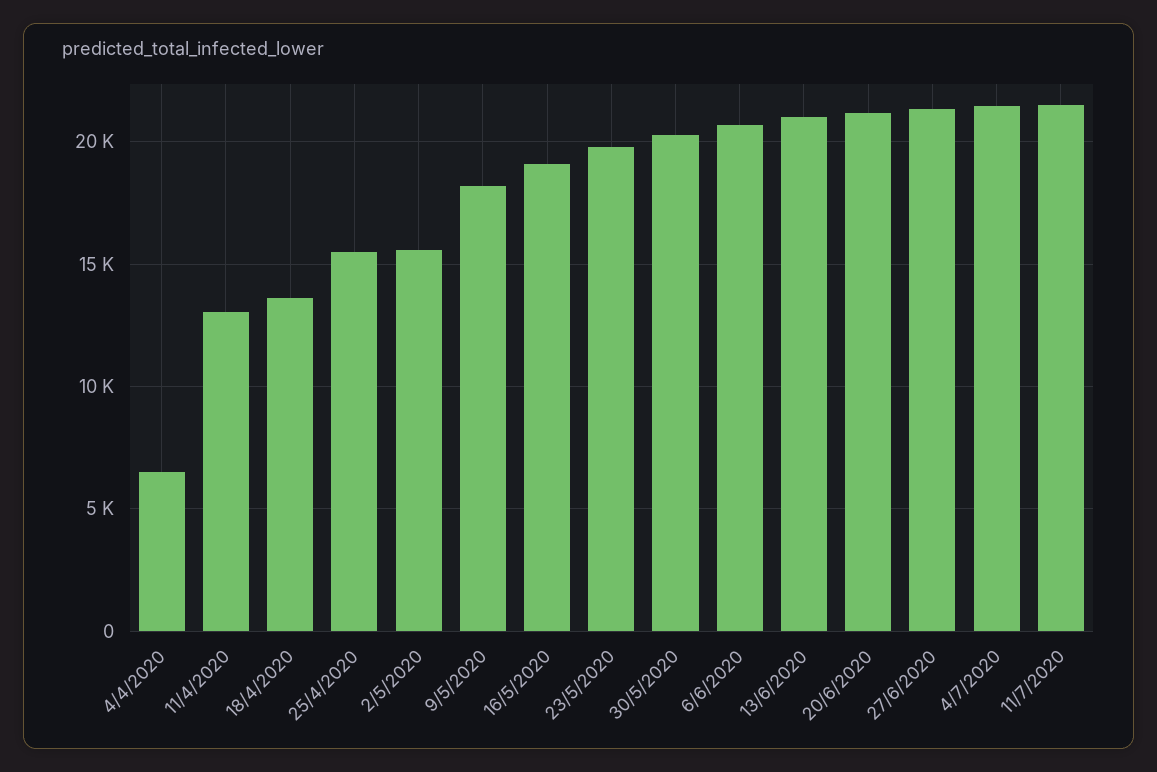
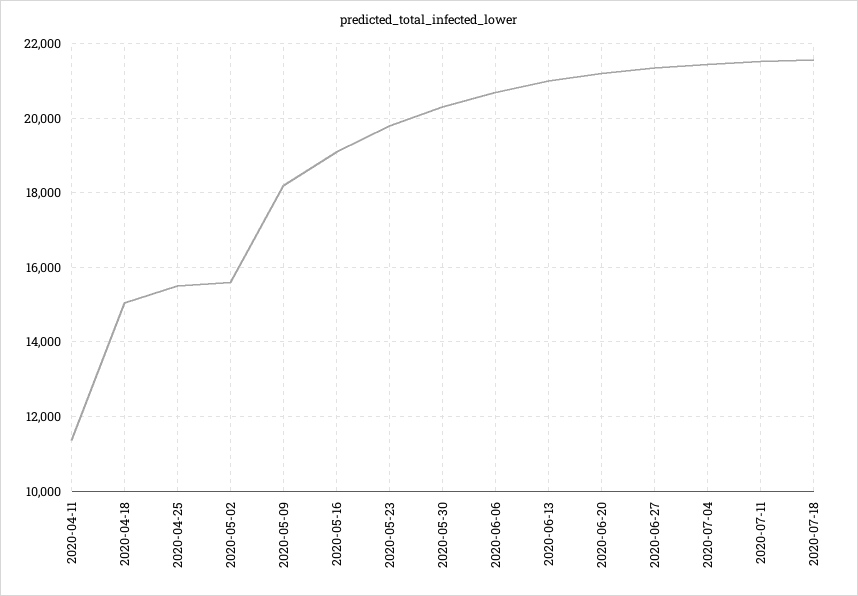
4/4/2020: 6500 -> none
11/4/2020: 13000 -> 11400
18/4/2020: 13500 -> 15000
2020-07-18: none -> 21600

